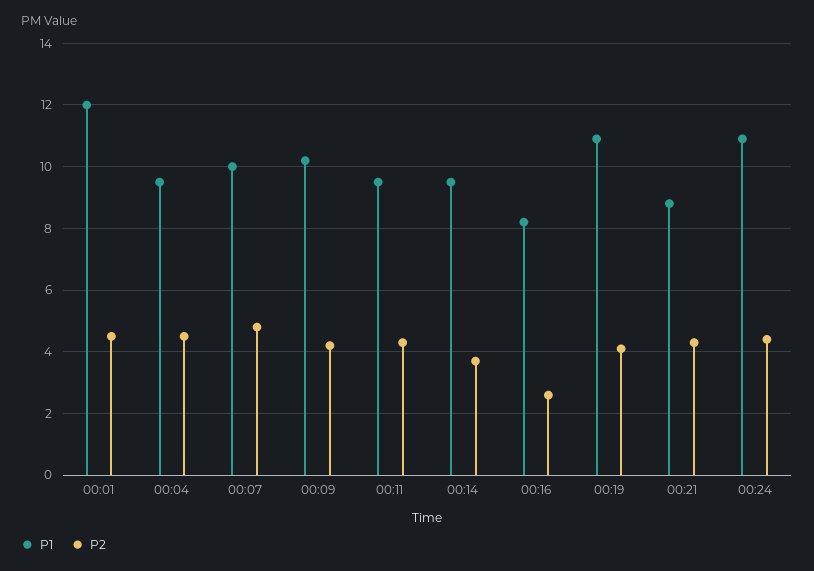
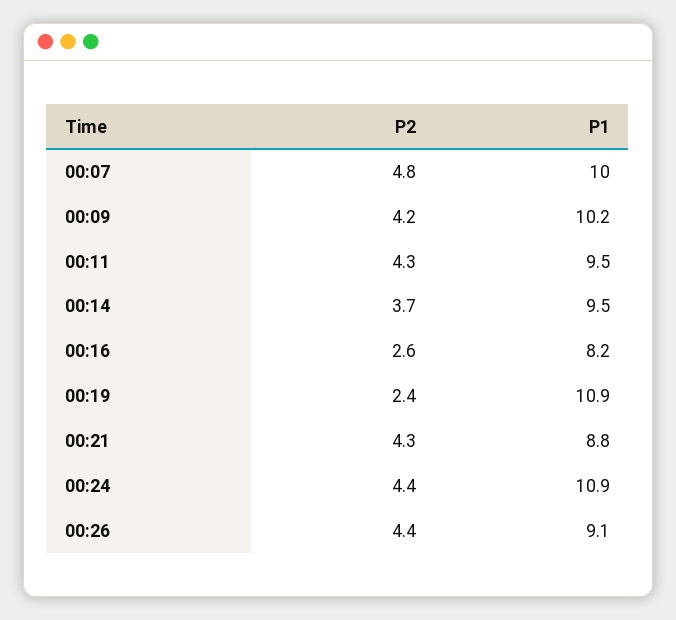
P1, 00:01: 12 -> none
P2, 00:01: 4.5 -> none
P1, 00:04: 9.5 -> none
P2, 00:04: 4.5 -> none
P2, 00:19: 4 -> 2.4
P2, 00:26: none -> 4.4
P1, 00:26: none -> 9.1

